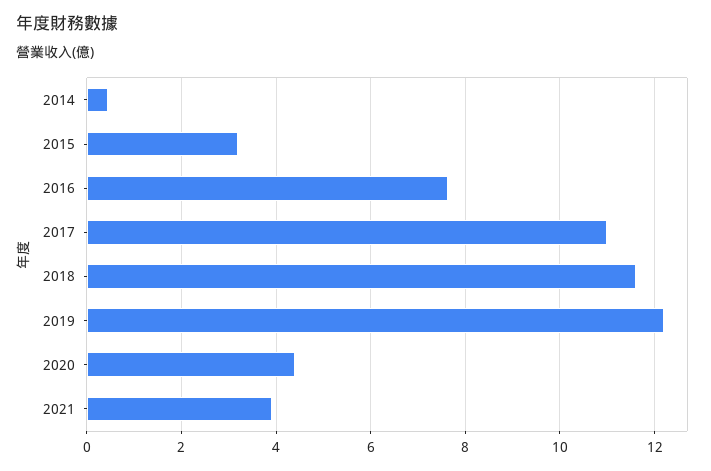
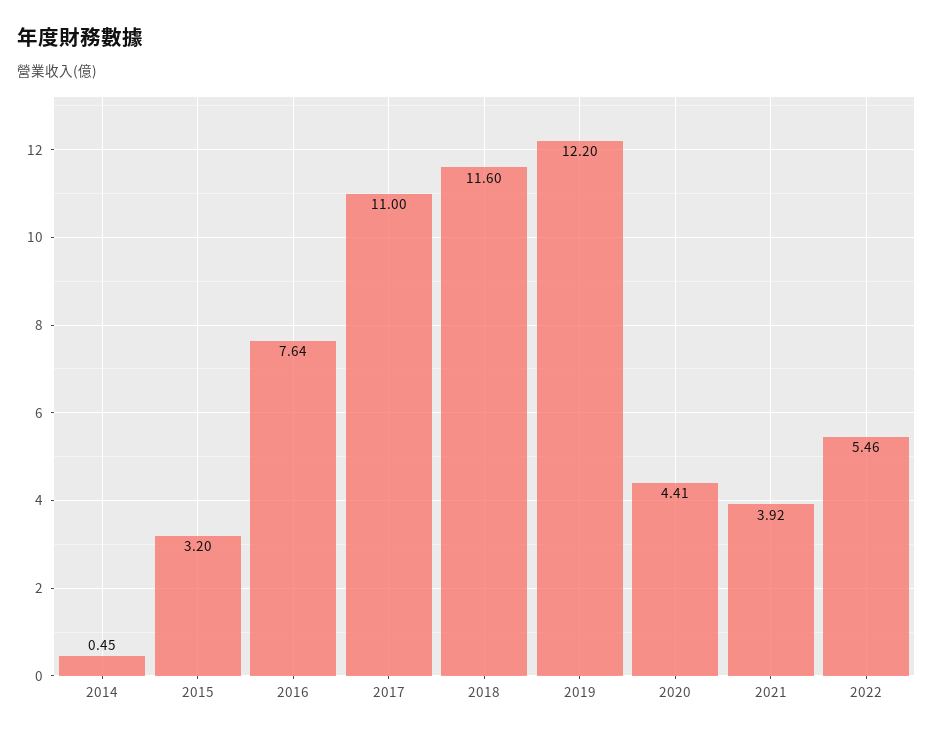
2022: none -> 5.46

